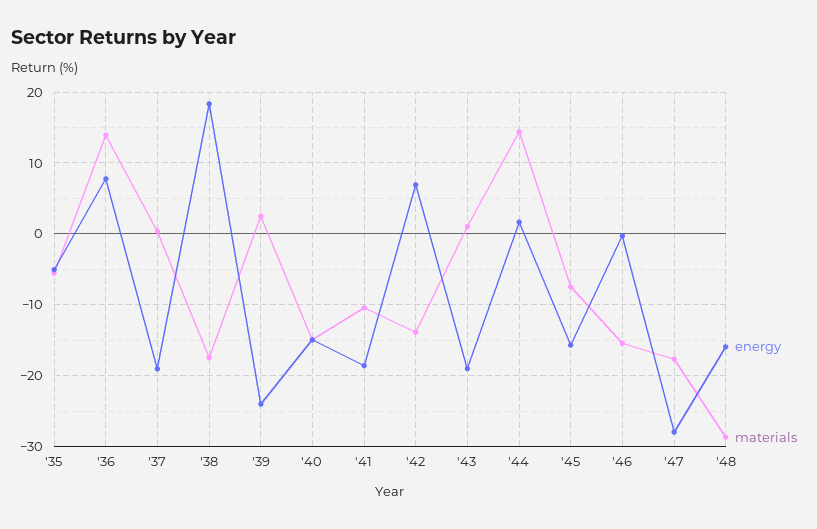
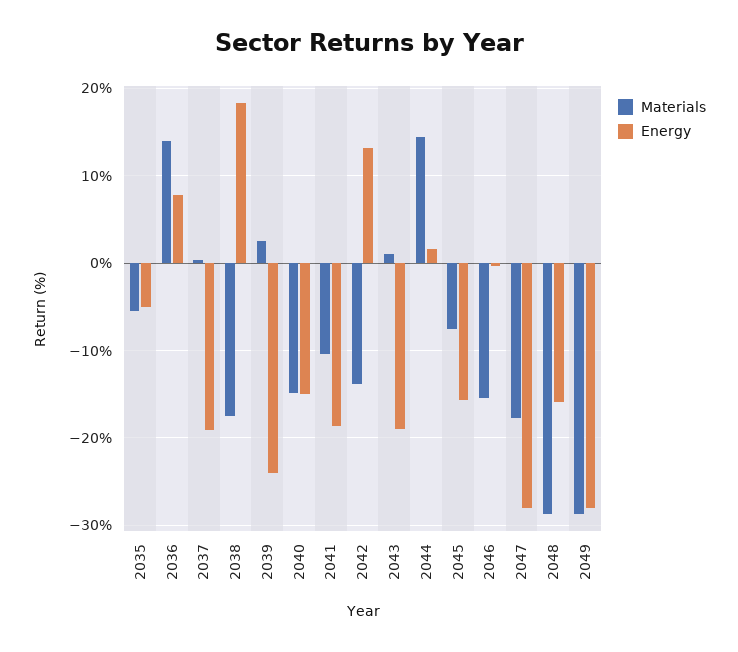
energy, '42: 7 -> 13
materials, 2049: none -> -29
energy, 2049: none -> -28

